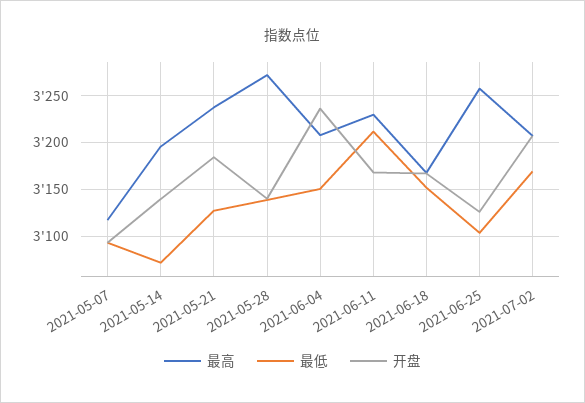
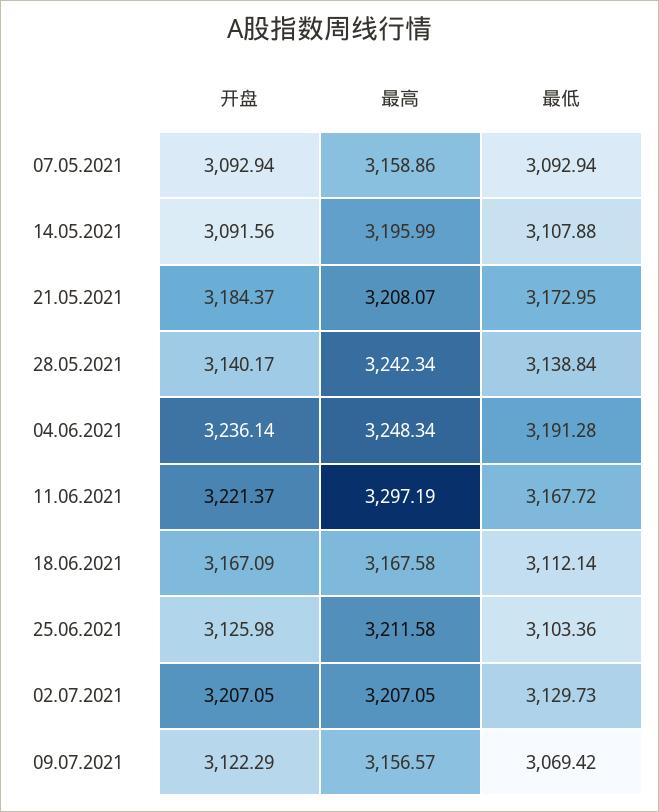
最高, 2021-05-07: 3120 -> 3158.86
最低, 2021-05-14: 3070 -> 3107.88
开盘, 2021-05-14: 3140 -> 3091.56
最高, 2021-05-21: 3240 -> 3208.07
最低, 2021-05-21: 3130 -> 3172.95
最高, 2021-05-28: 3270 -> 3242.34
最高, 2021-06-04: 3210 -> 3248.34
最低, 2021-06-04: 3150 -> 3191.28
最高, 2021-06-11: 3230 -> 3297.19
最低, 2021-06-11: 3210 -> 3167.72
开盘, 2021-06-11: 3170 -> 3221.37
最低, 2021-06-18: 3150 -> 3112.14
最高, 2021-06-25: 3260 -> 3211.58
最低, 2021-07-02: 3170 -> 3129.73
开盘, 09.07.2021: none -> 3122.29
最高, 09.07.2021: none -> 3156.57
最低, 09.07.2021: none -> 3069.42

